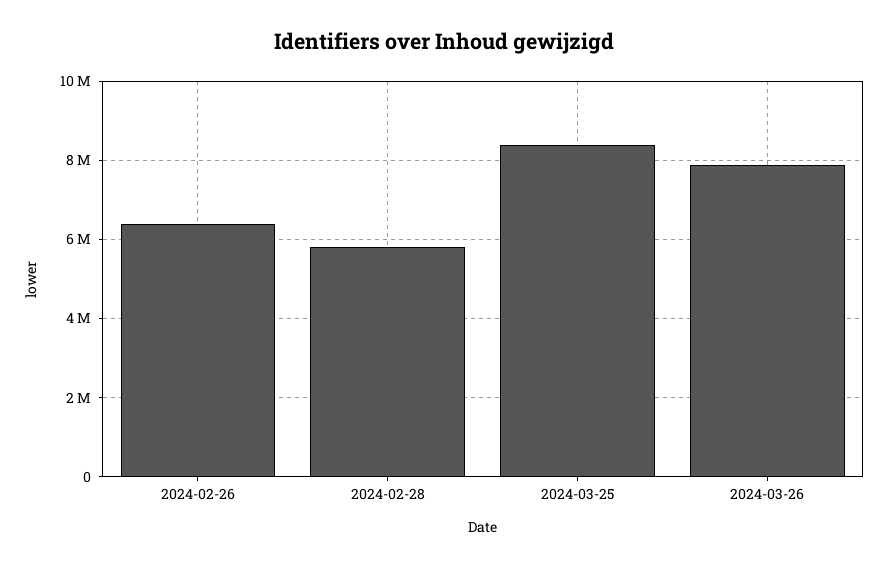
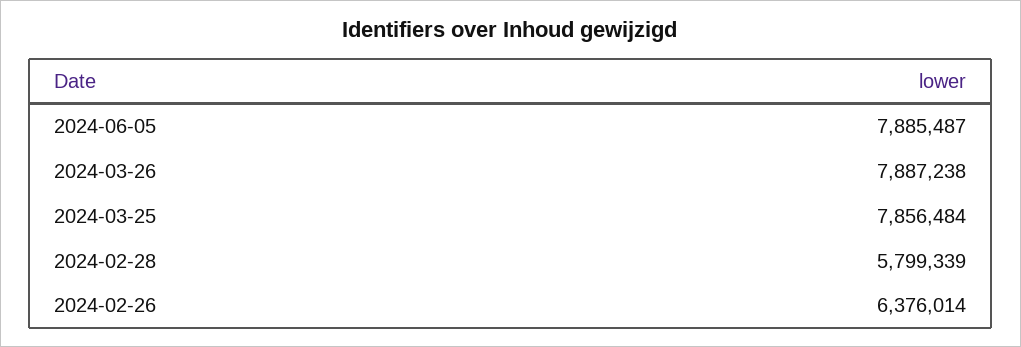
2024-03-25: 8400000 -> 7856484
2024-06-05: none -> 7885487

